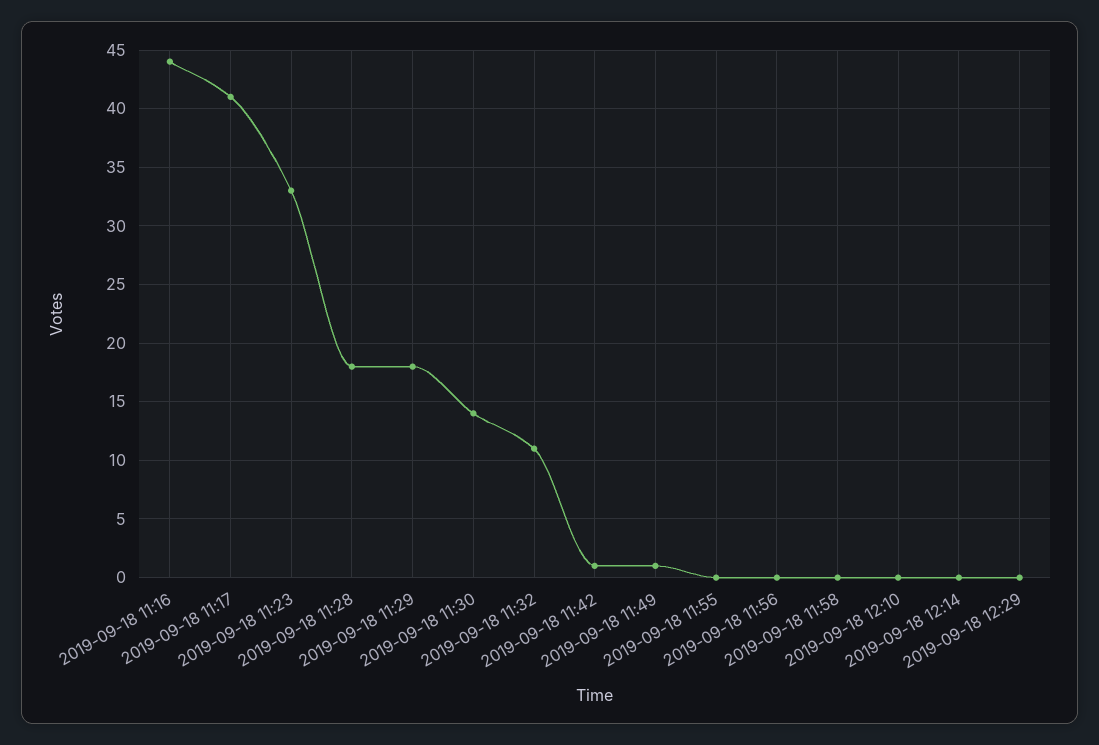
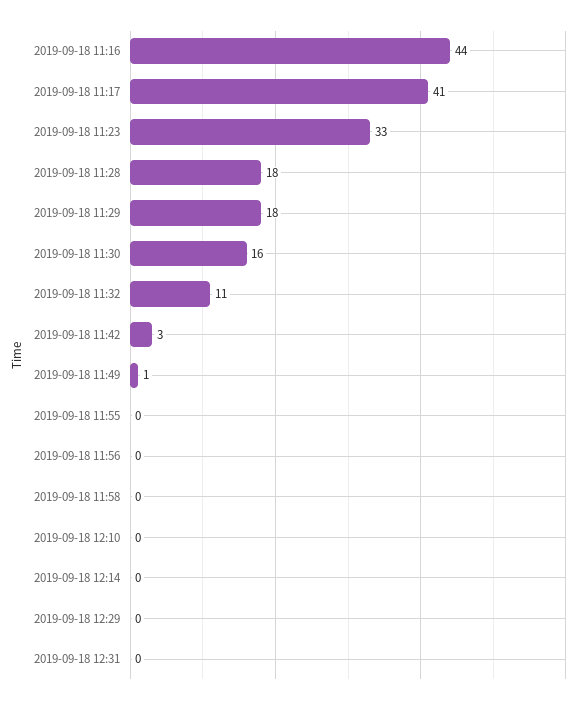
2019-09-18 11:30: 14 -> 16
2019-09-18 11:42: 1 -> 3
2019-09-18 12:31: none -> 0

